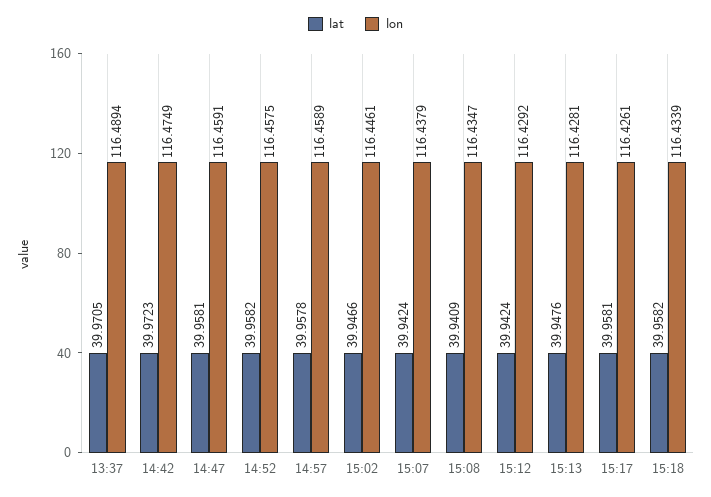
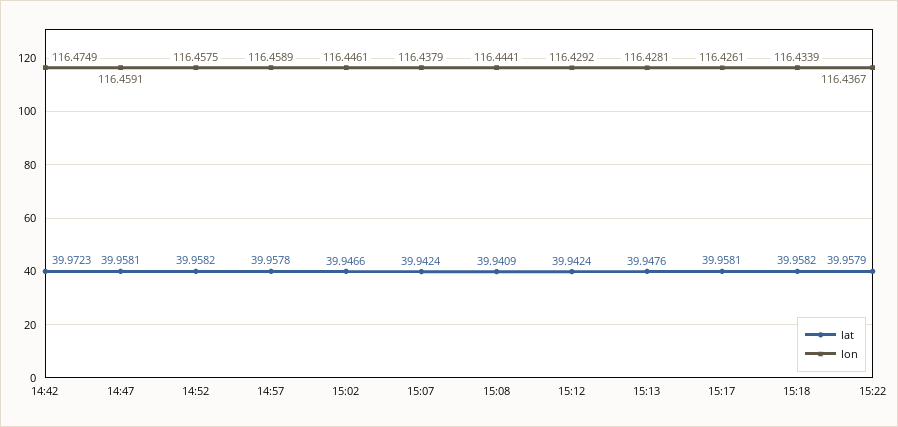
lat, 13:37: 39.9705 -> none
lon, 13:37: 116.4894 -> none
lon, 15:08: 116.4347 -> 116.4441
lat, 15:22: none -> 39.9579
lon, 15:22: none -> 116.4367

